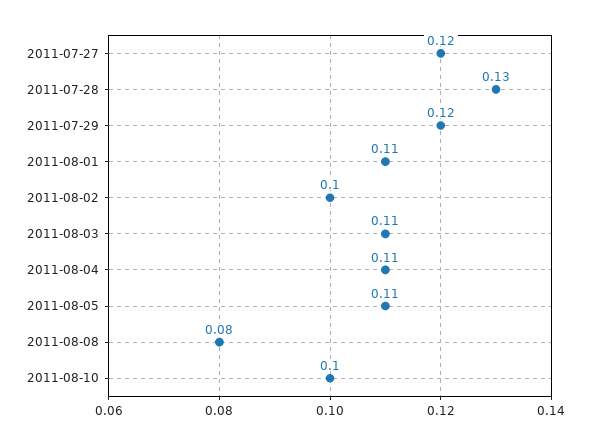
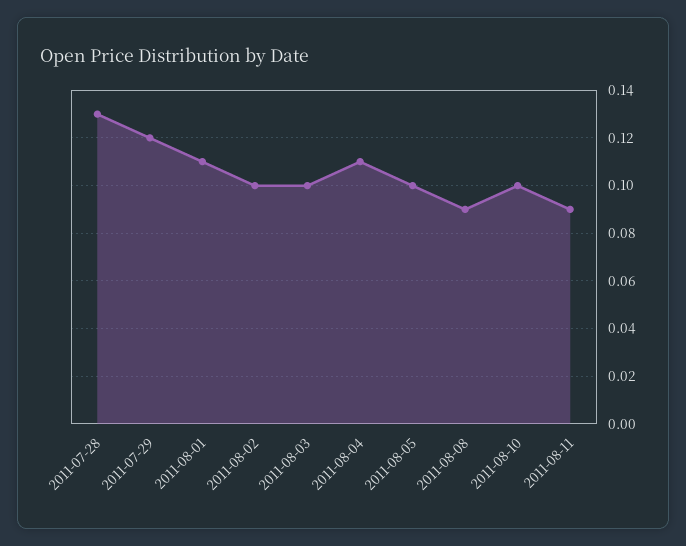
2011-07-27: 0.12 -> none
2011-08-03: 0.11 -> 0.1
2011-08-05: 0.11 -> 0.1
2011-08-08: 0.08 -> 0.09
2011-08-11: none -> 0.09

